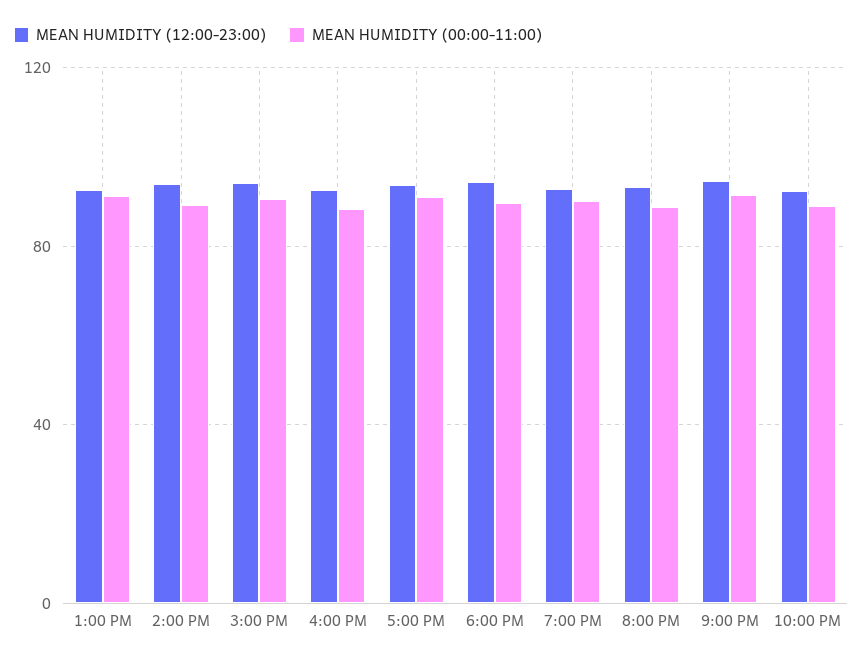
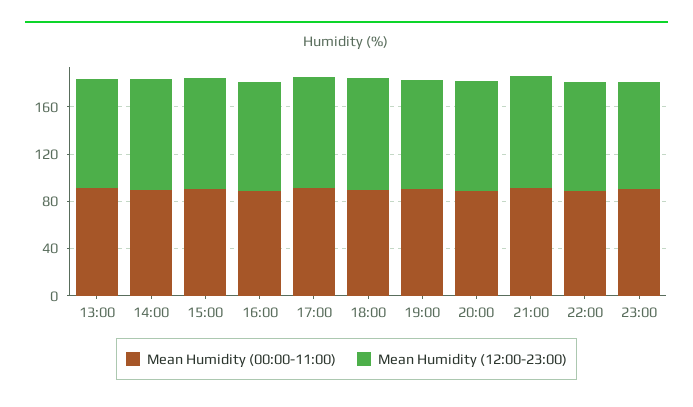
MEAN HUMIDITY (00:00-11:00), 23:00: none -> 90
MEAN HUMIDITY (12:00-23:00), 23:00: none -> 90

